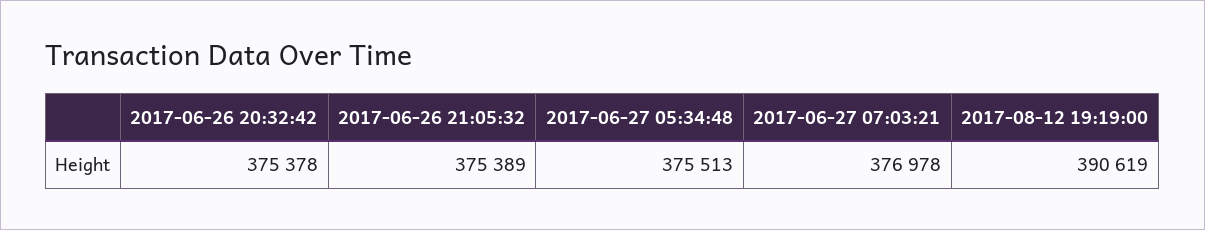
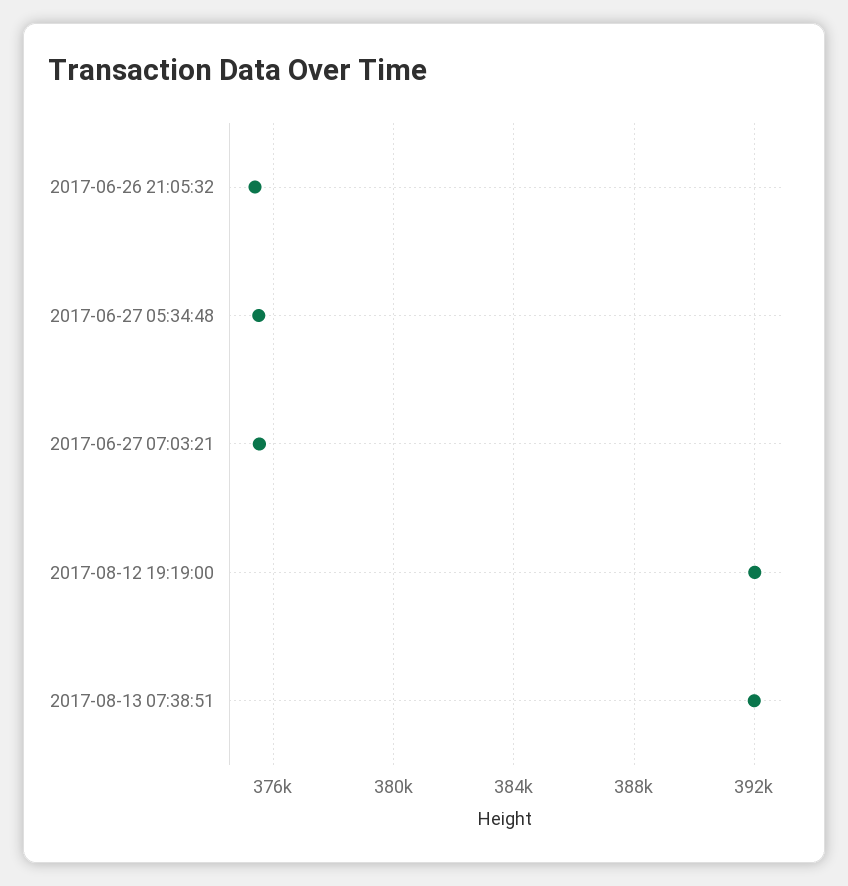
2017-06-26 20:32:42: 375378 -> none
2017-06-27 07:03:21: 376978 -> 375500
2017-08-12 19:19:00: 390619 -> 392000
2017-08-13 07:38:51: none -> 392000

